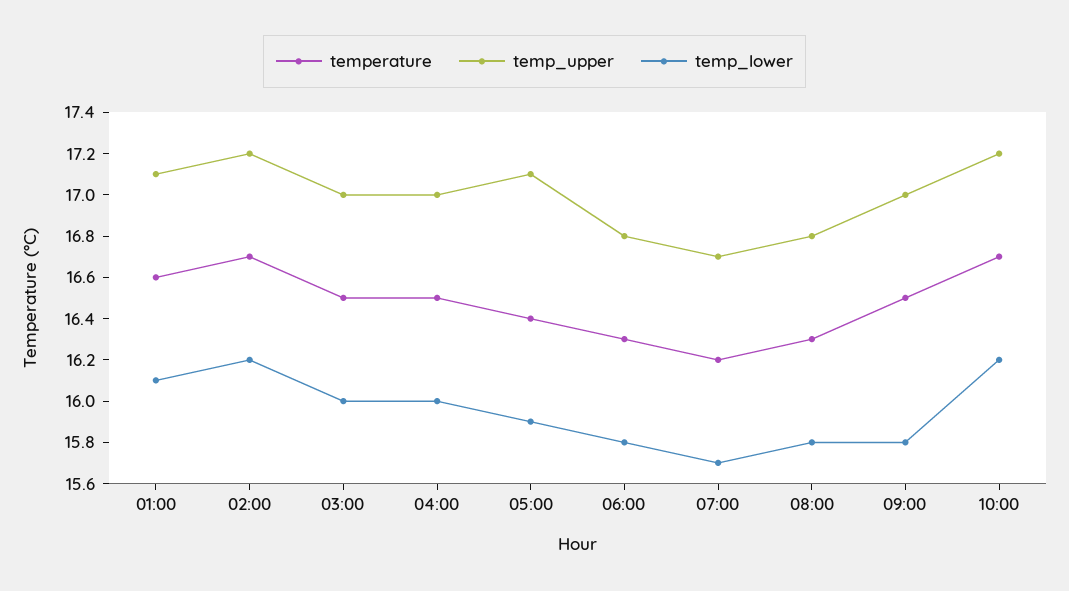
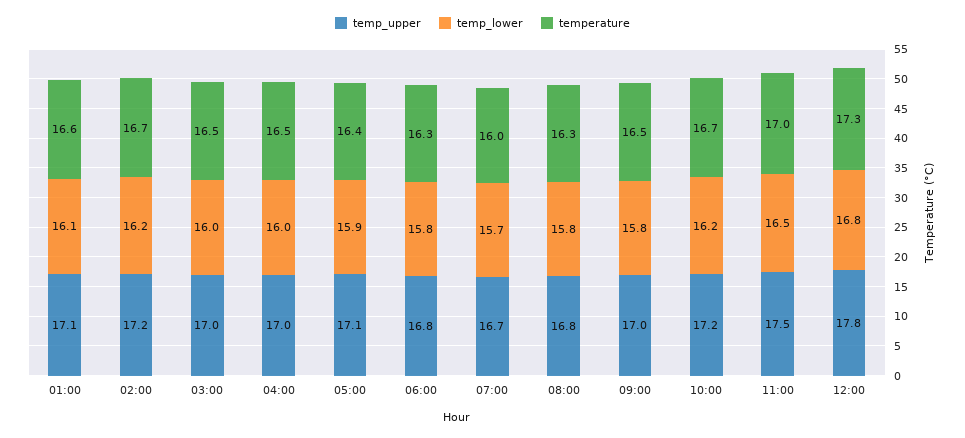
temperature, 07:00: 16.2 -> 16
temp_upper, 11:00: none -> 17.5
temp_lower, 11:00: none -> 16.5
temperature, 11:00: none -> 17
temp_upper, 12:00: none -> 17.8
temp_lower, 12:00: none -> 16.8
temperature, 12:00: none -> 17.3

